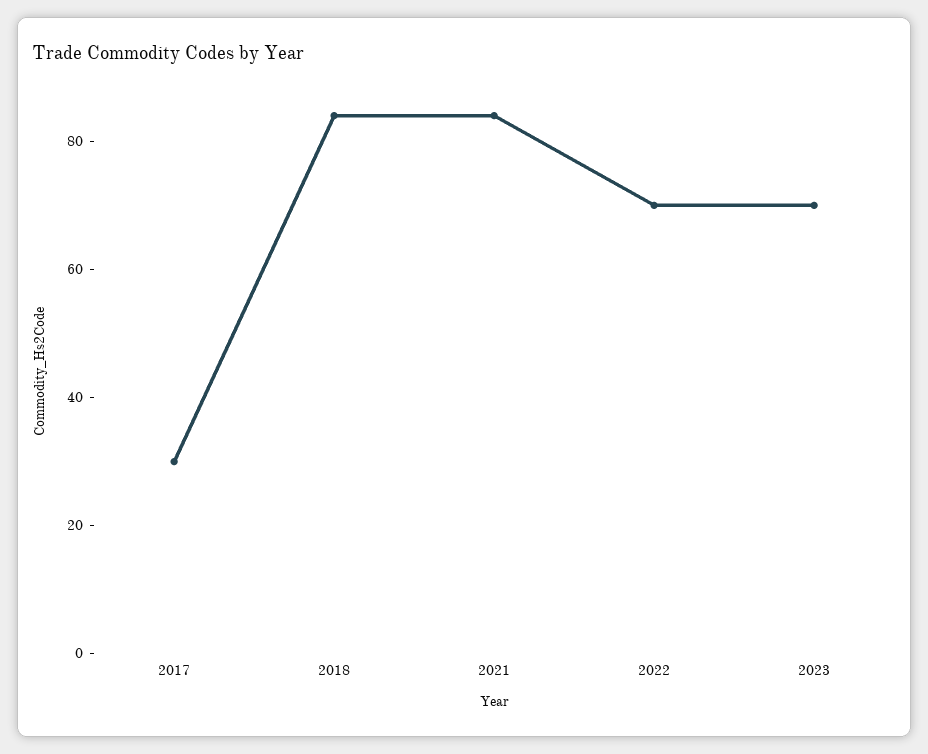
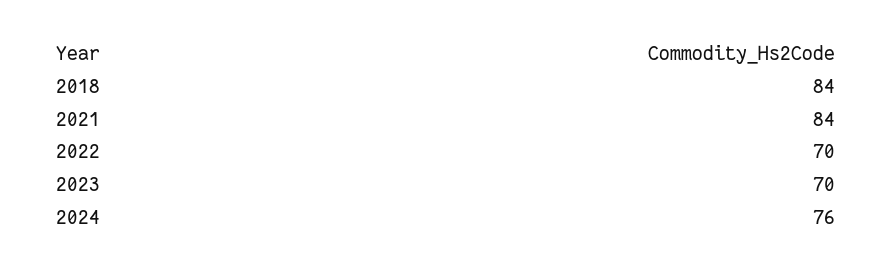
2017: 30 -> none
2024: none -> 76

